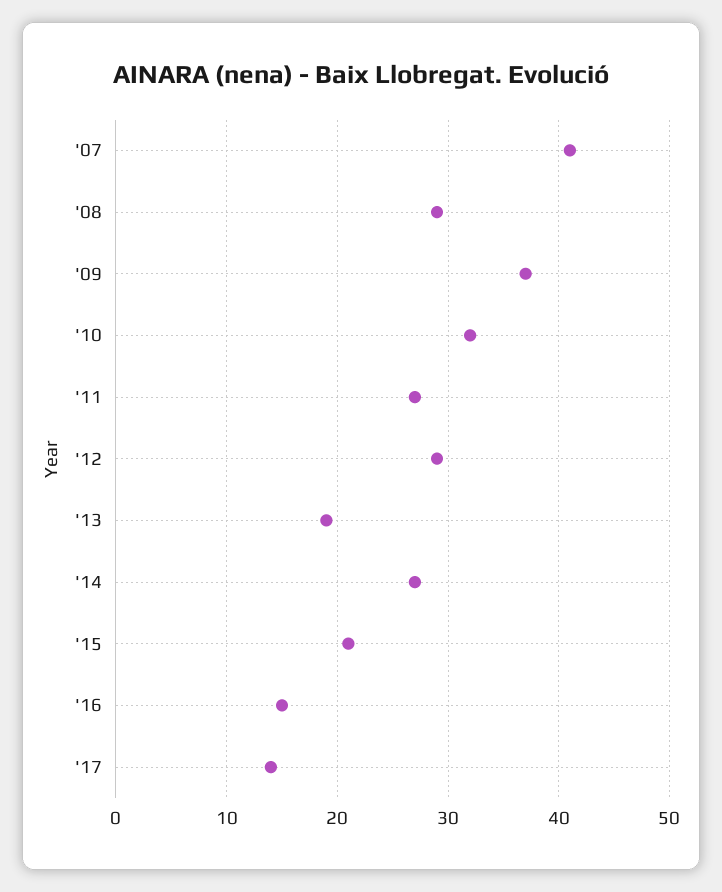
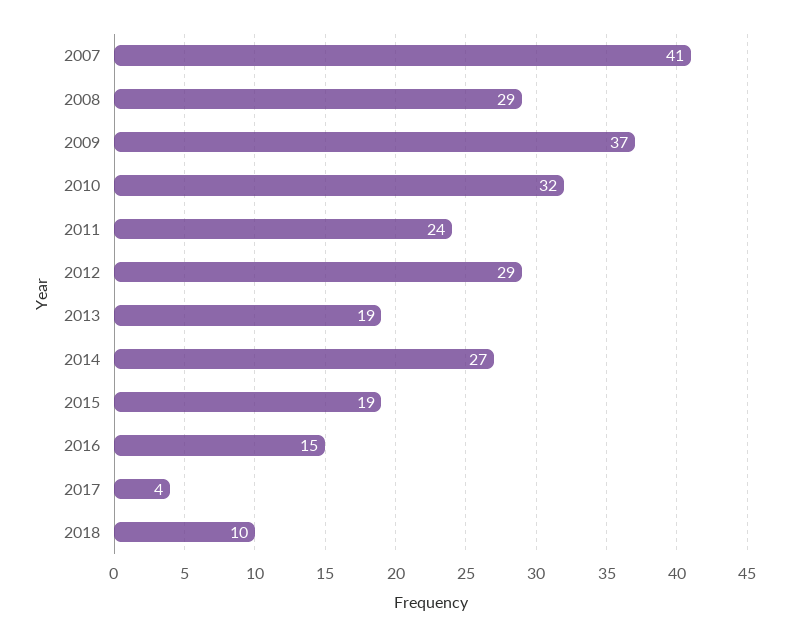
'11: 27 -> 24
'15: 21 -> 19
'17: 14 -> 4
2018: none -> 10

